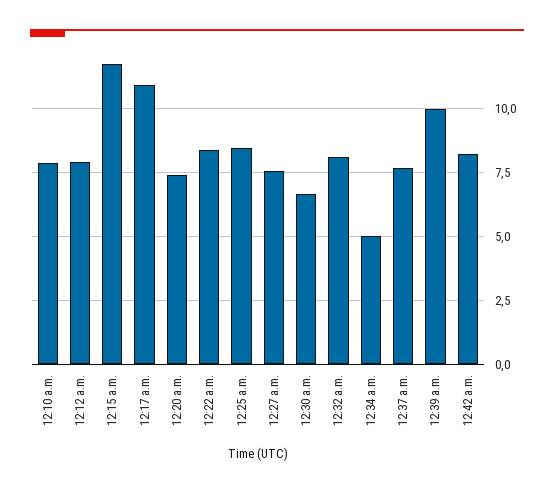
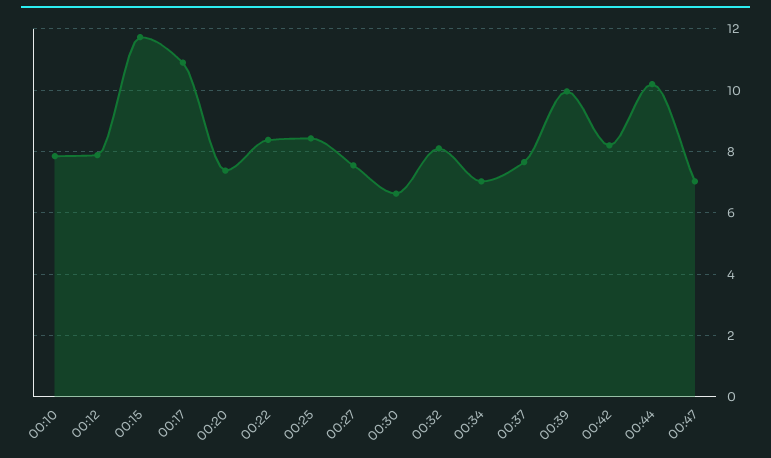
12:34 a.m.: 5 -> 7
00:44: none -> 10.2
00:47: none -> 7

